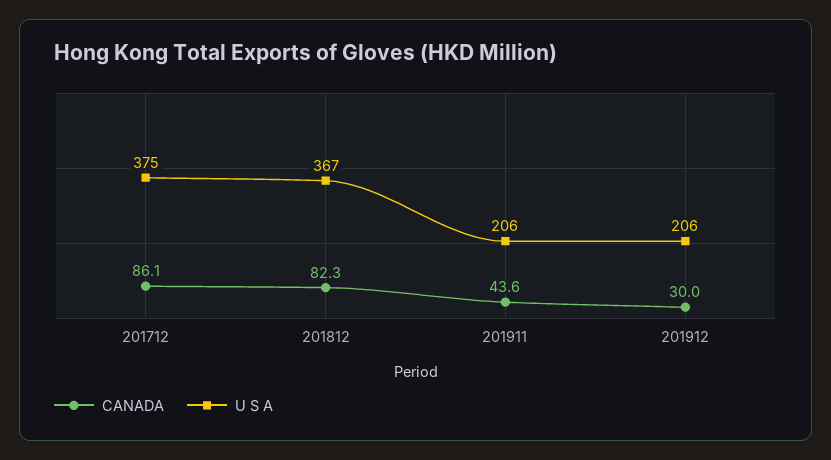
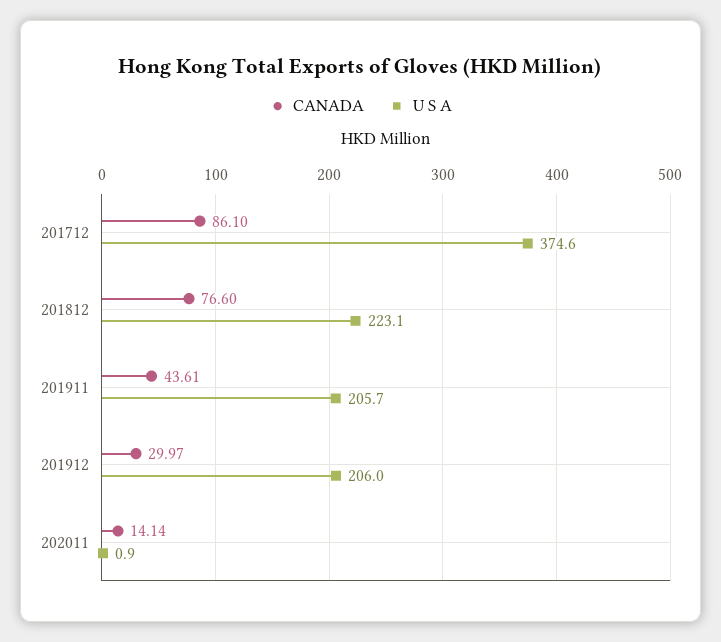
CANADA, 201812: 82.3 -> 76.6
U S A, 201812: 367 -> 223.1
CANADA, 202011: none -> 14.14
U S A, 202011: none -> 0.9

